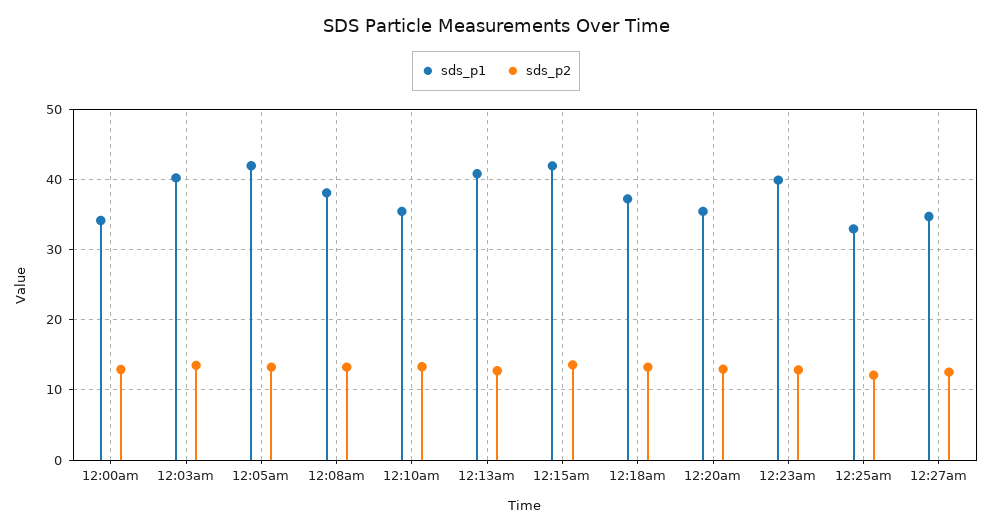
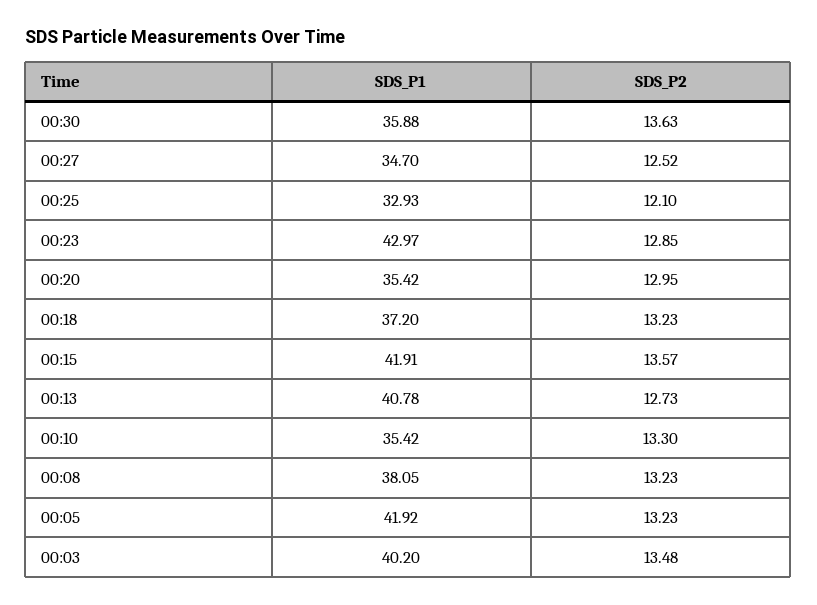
sds_p1, 12:00am: 34 -> none
sds_p2, 12:00am: 13 -> none
sds_p1, 12:23am: 40 -> 42.97
sds_p1, 00:30: none -> 35.88
sds_p2, 00:30: none -> 13.63

